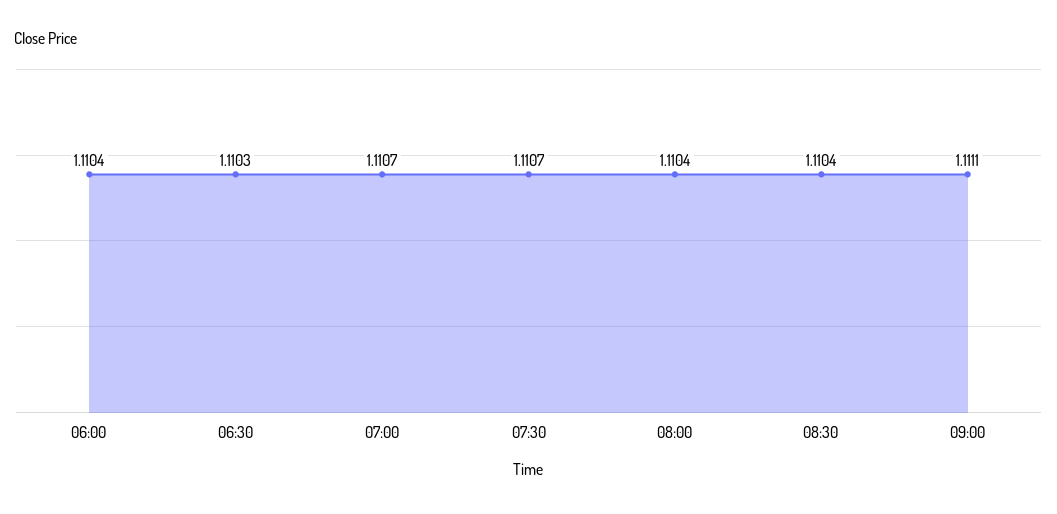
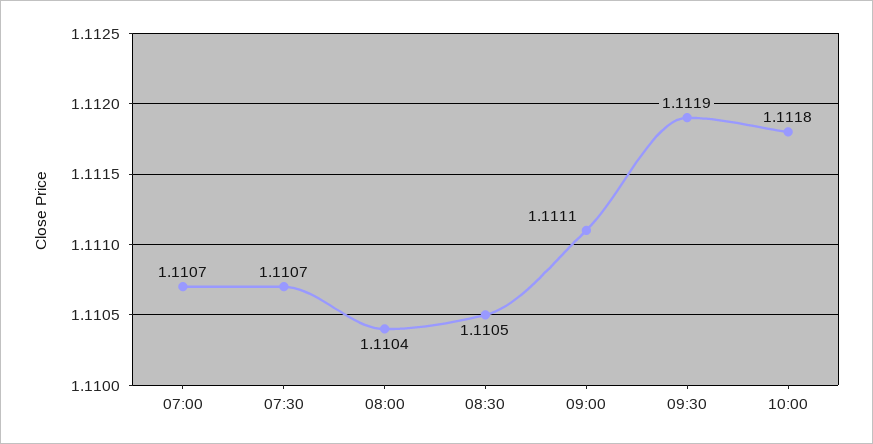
06:00: 1.1104 -> none
06:30: 1.1103 -> none
08:30: 1.1104 -> 1.1105
09:30: none -> 1.1119
10:00: none -> 1.1118

